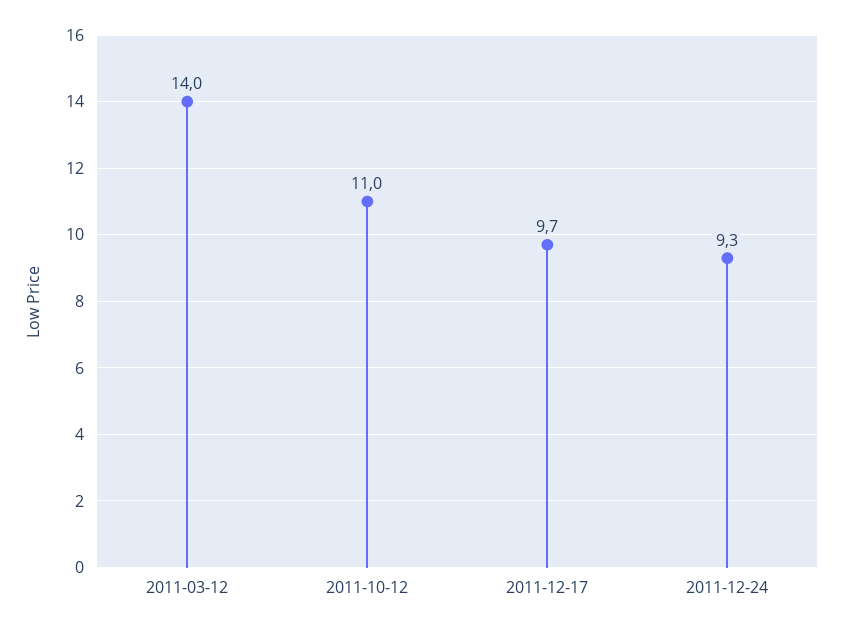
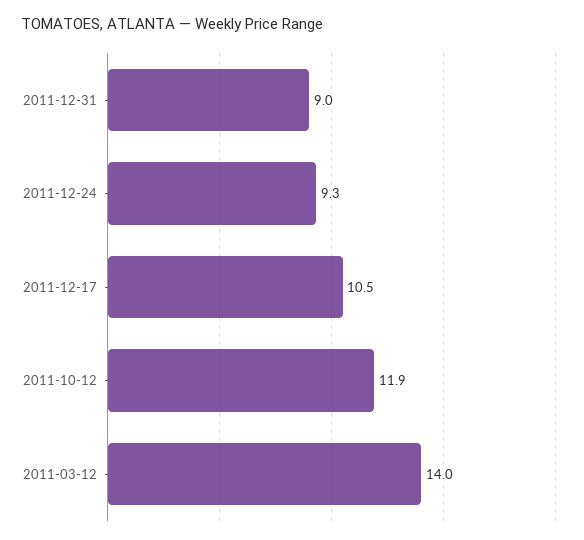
2011-10-12: 11 -> 11.9
2011-12-17: 9.7 -> 10.5
2011-12-31: none -> 9

